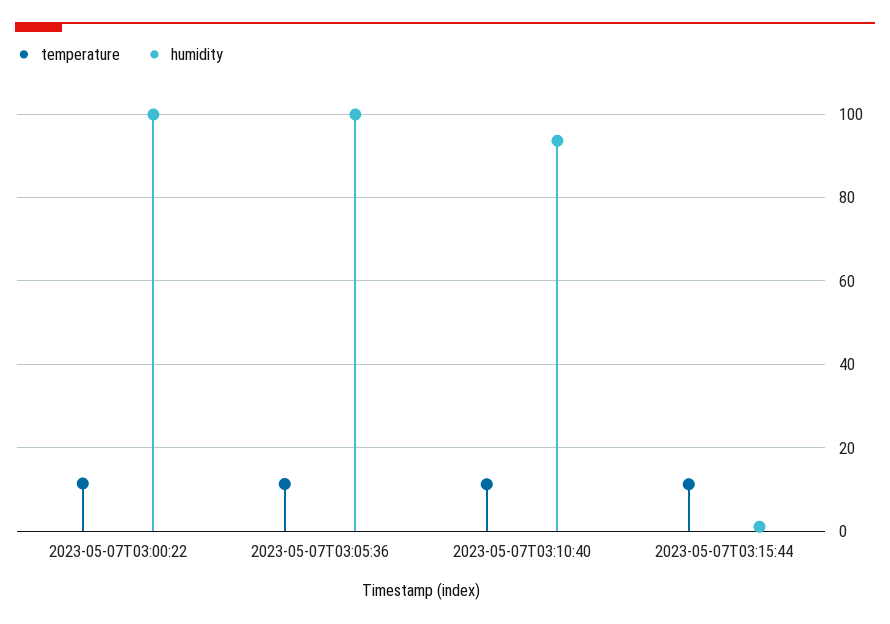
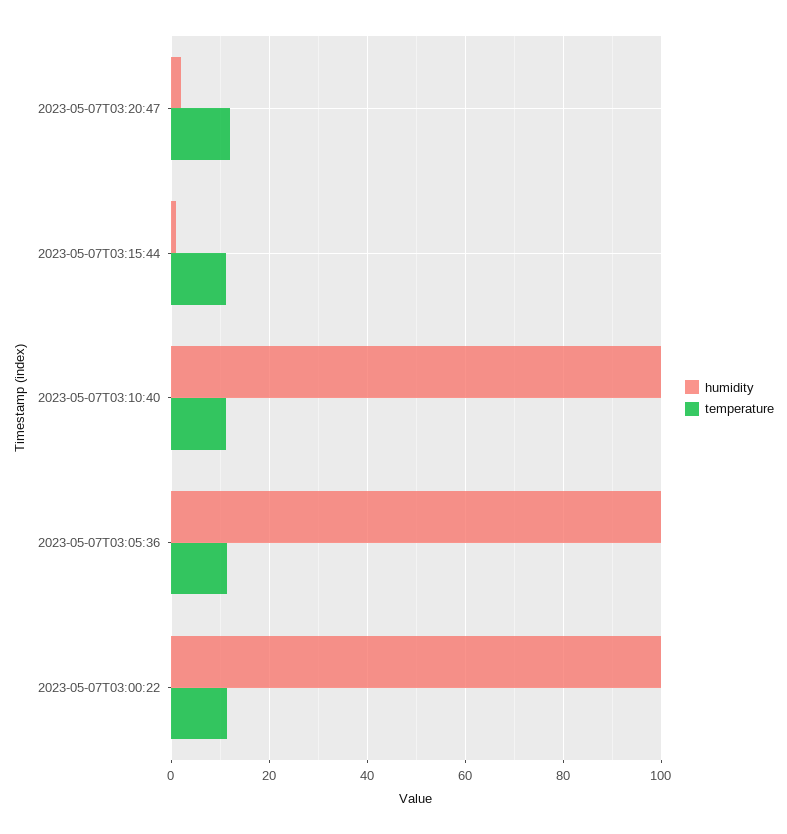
humidity, 2023-05-07T03:10:40: 94 -> 100
humidity, 2023-05-07T03:20:47: none -> 2
temperature, 2023-05-07T03:20:47: none -> 12

